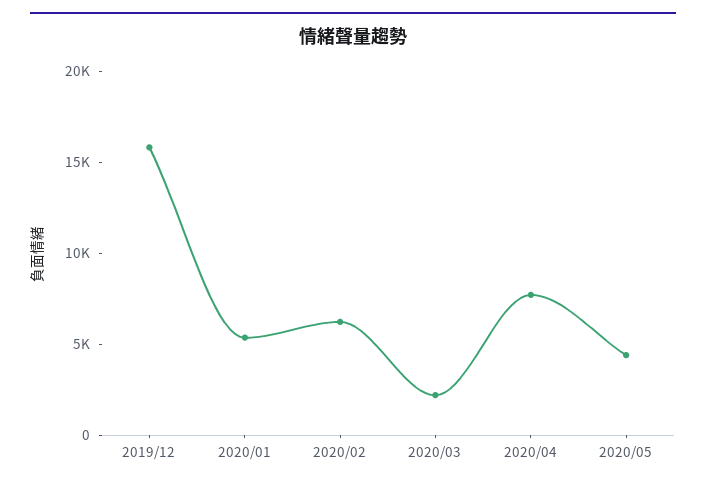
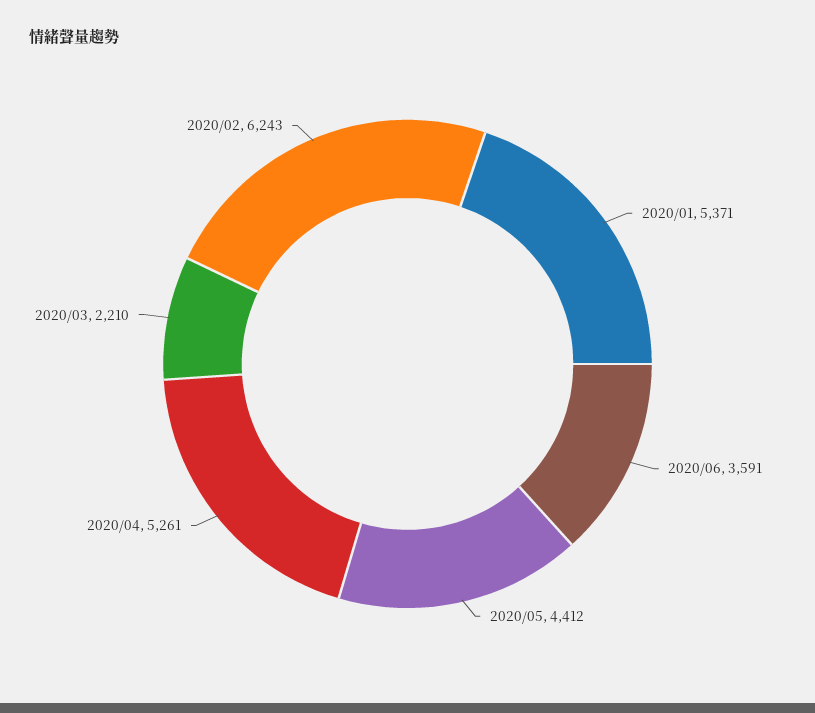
2019/12: 16000 -> none
2020/04: 8000 -> 5261
2020/06: none -> 3591

